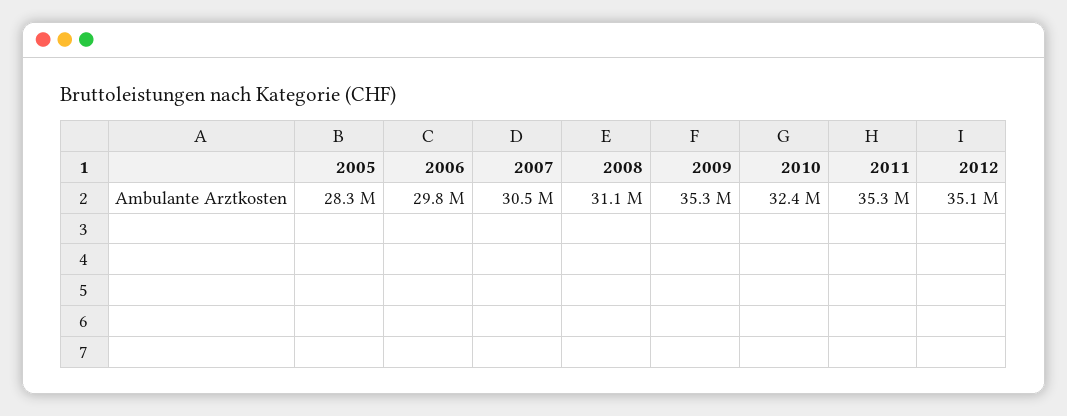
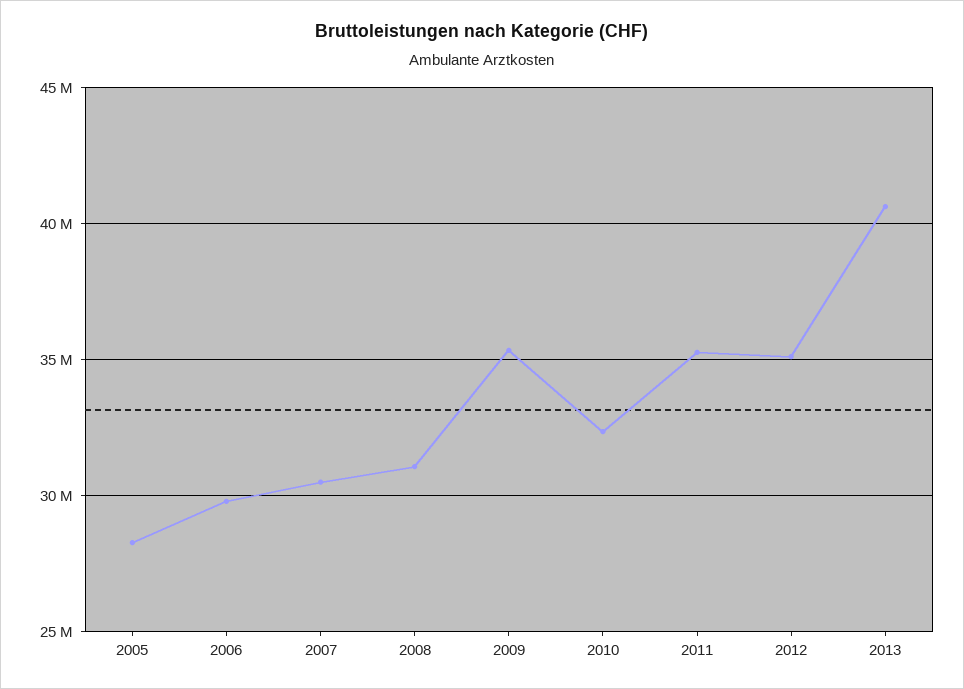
2013: none -> 40500000

